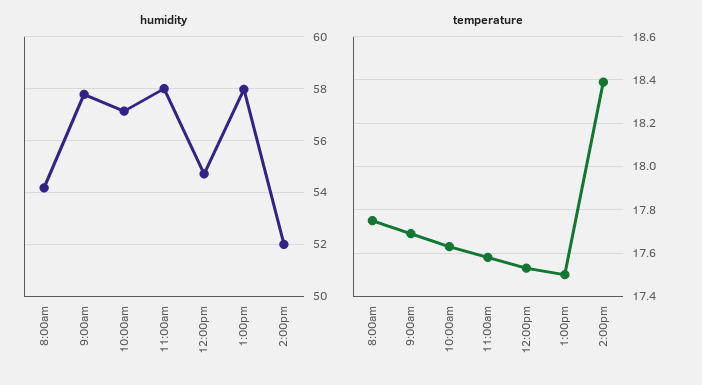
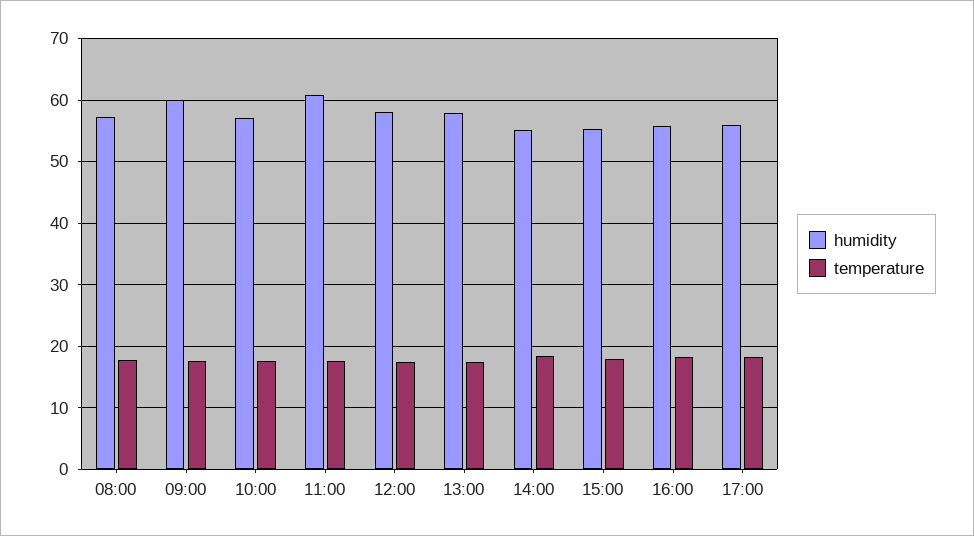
humidity, 8:00am: 54.25 -> 57
humidity, 9:00am: 57.75 -> 60
humidity, 11:00am: 58 -> 61
humidity, 12:00pm: 54.75 -> 58
humidity, 2:00pm: 52 -> 55
humidity, 15:00: none -> 55
temperature, 15:00: none -> 18
humidity, 16:00: none -> 56
temperature, 16:00: none -> 18
humidity, 17:00: none -> 56
temperature, 17:00: none -> 18

